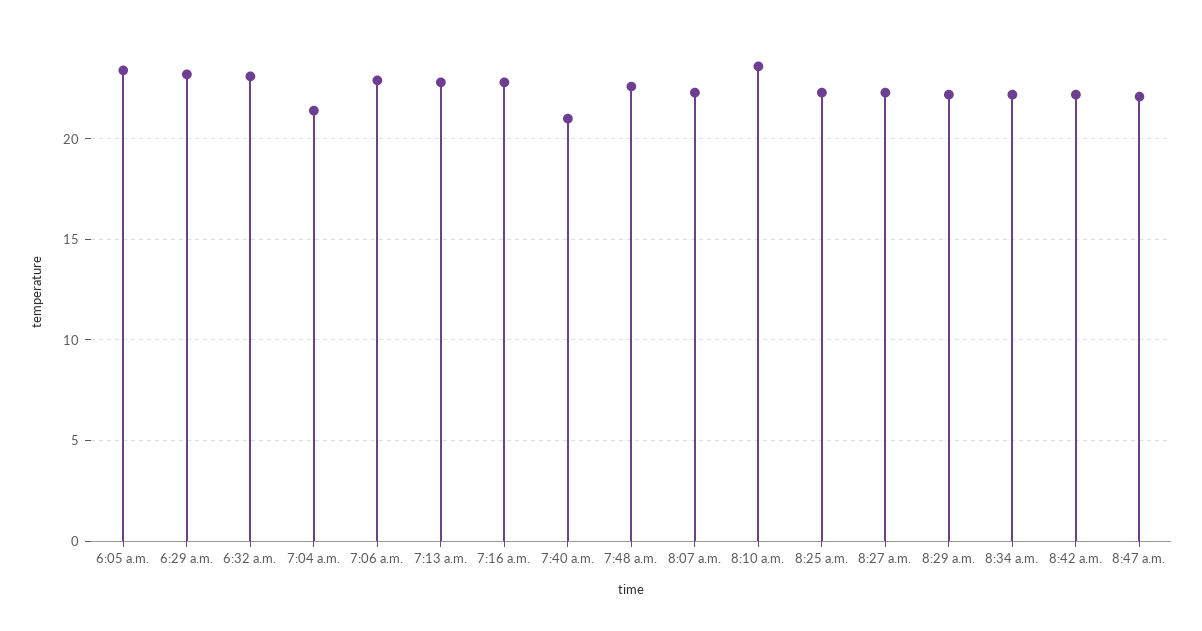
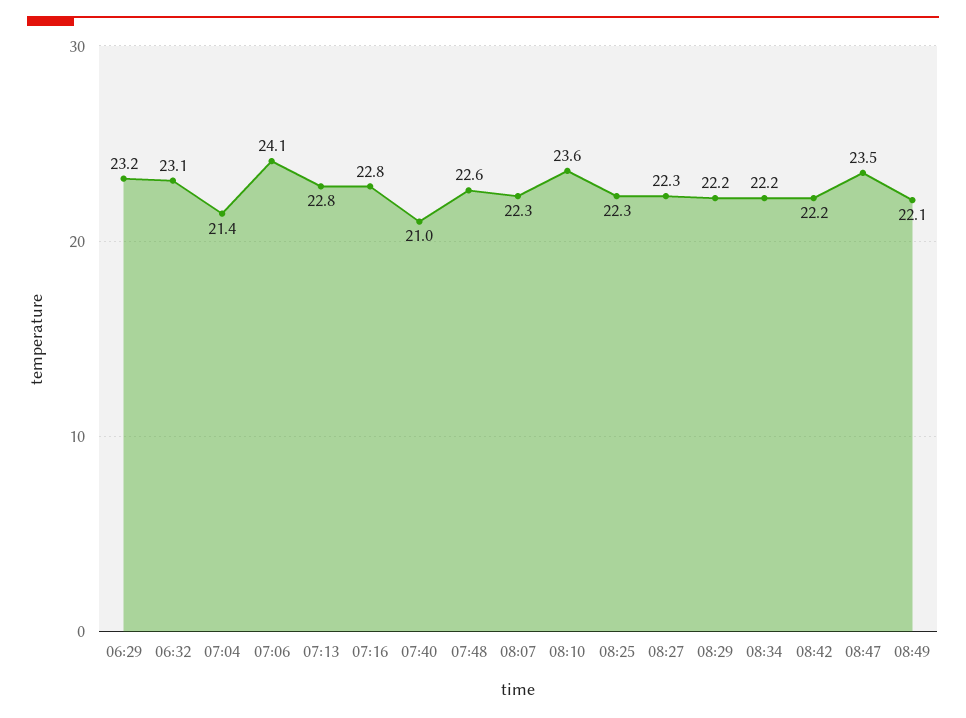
6:05 a.m.: 23.5 -> none
7:06 a.m.: 23 -> 24.1
8:47 a.m.: 22 -> 23.5
08:49: none -> 22.1

